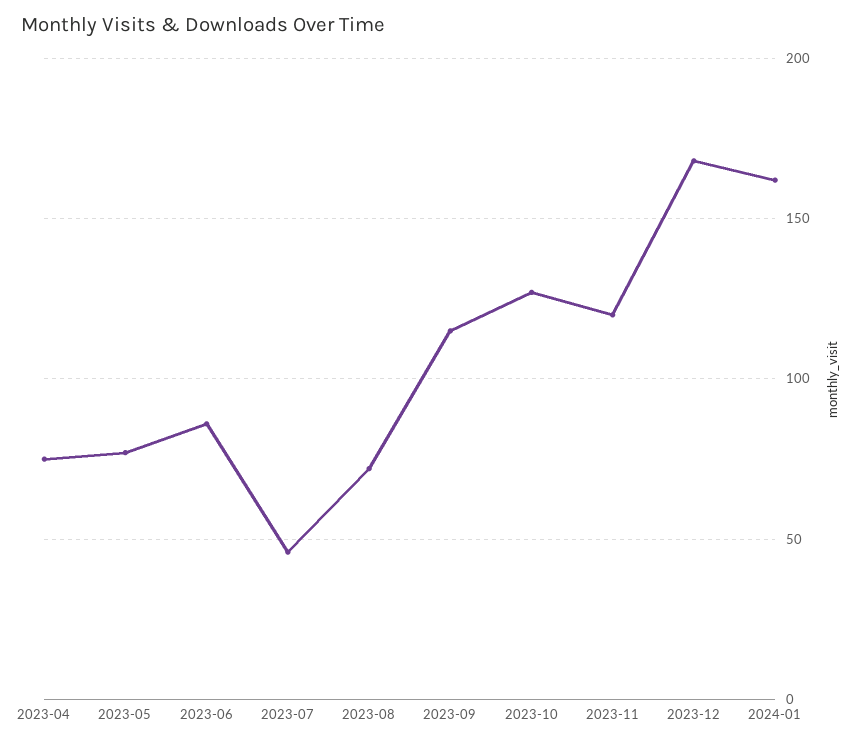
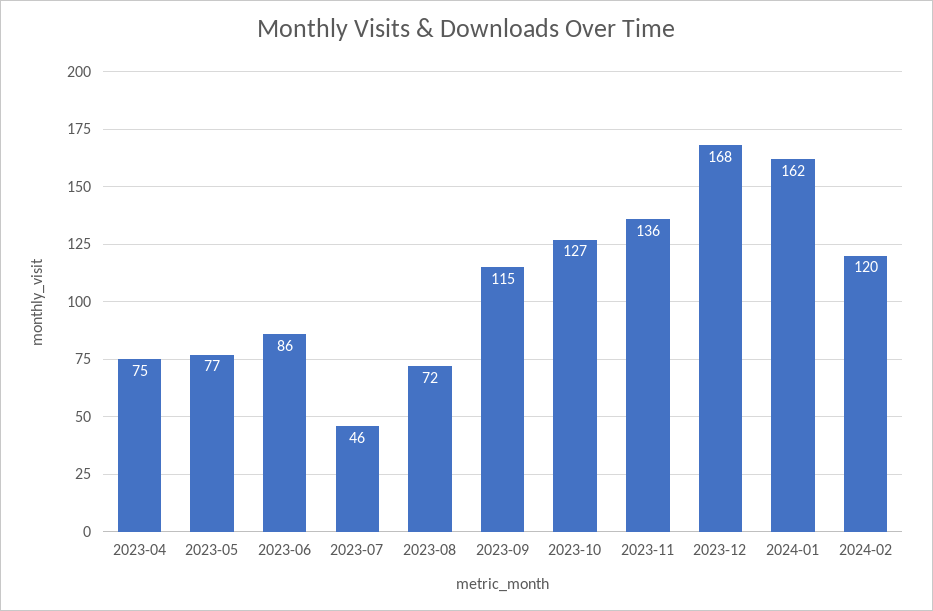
2023-11: 120 -> 136
2024-02: none -> 120

